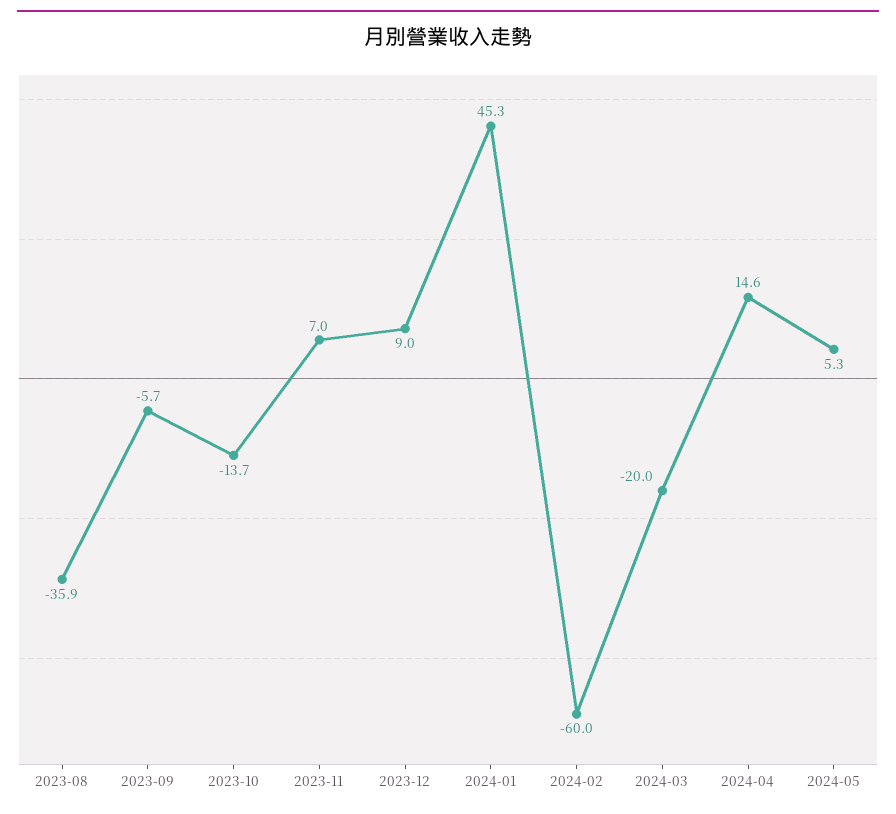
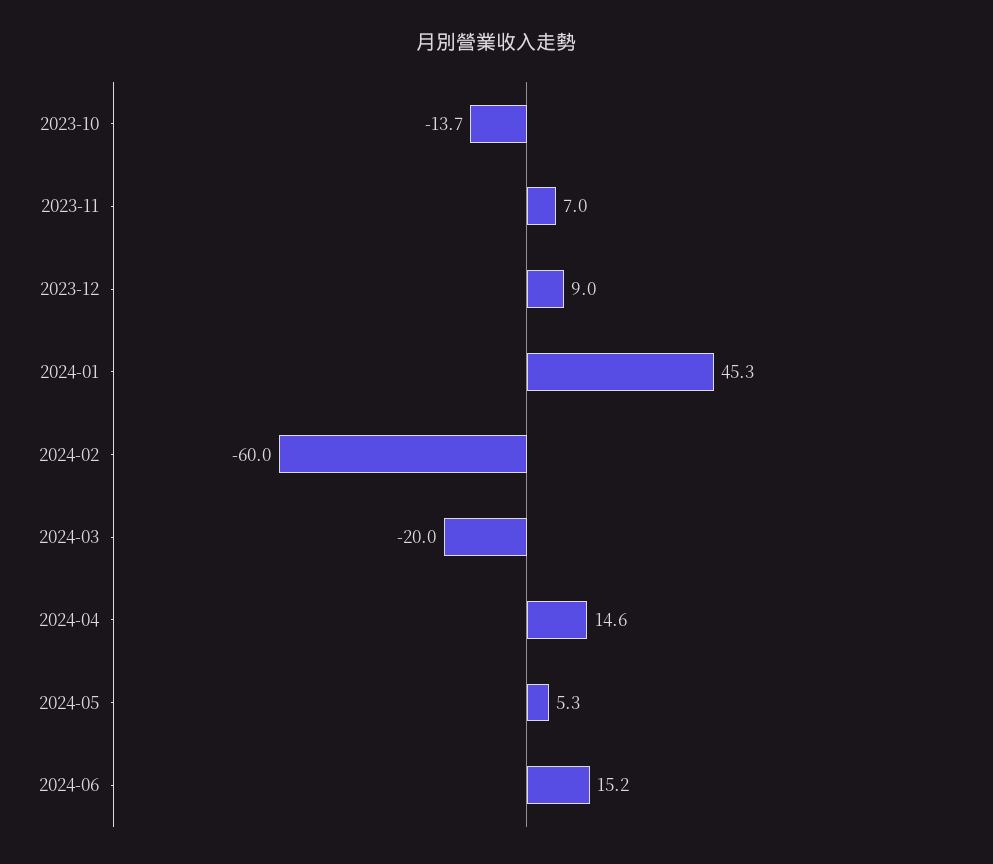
2023-08: -35.9 -> none
2023-09: -5.7 -> none
2024-06: none -> 15.2

